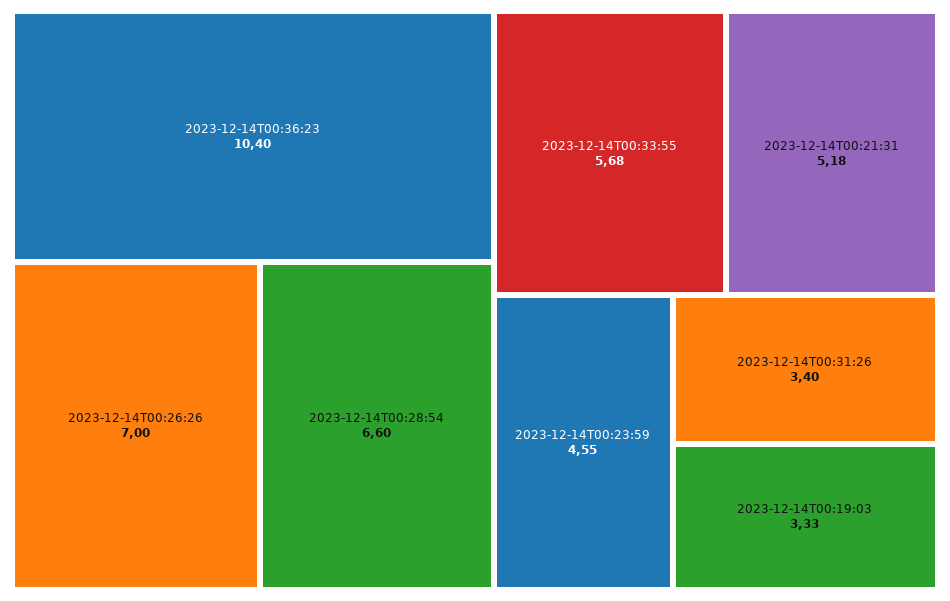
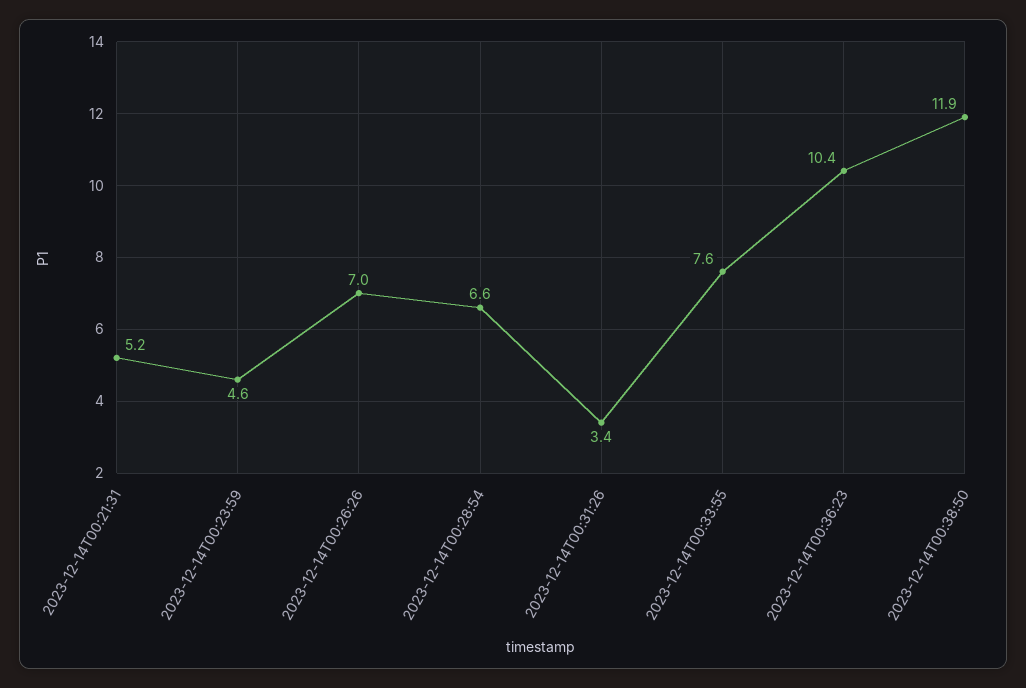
2023-12-14T00:33:55: 5.68 -> 7.6
2023-12-14T00:19:03: 3.33 -> none
2023-12-14T00:38:50: none -> 11.9

